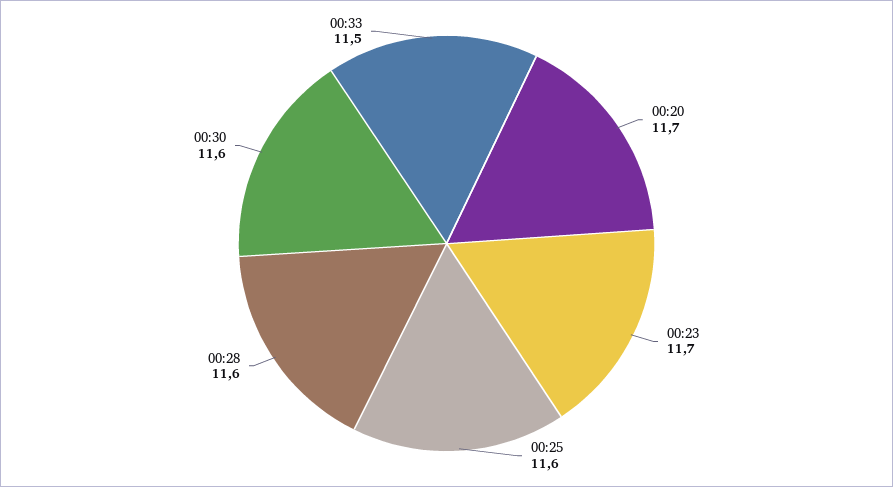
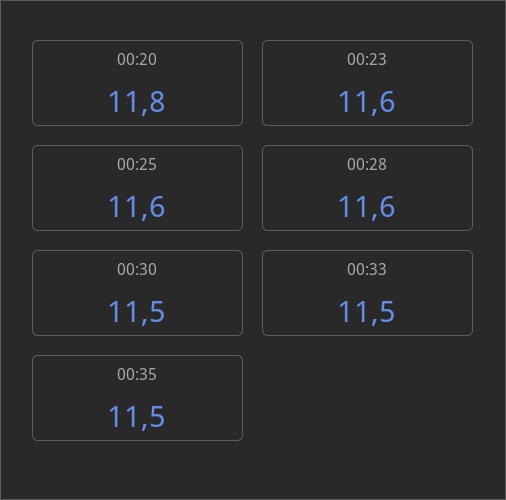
00:20: 11.7 -> 11.8
00:23: 11.7 -> 11.6
00:30: 11.6 -> 11.5
00:35: none -> 11.5

